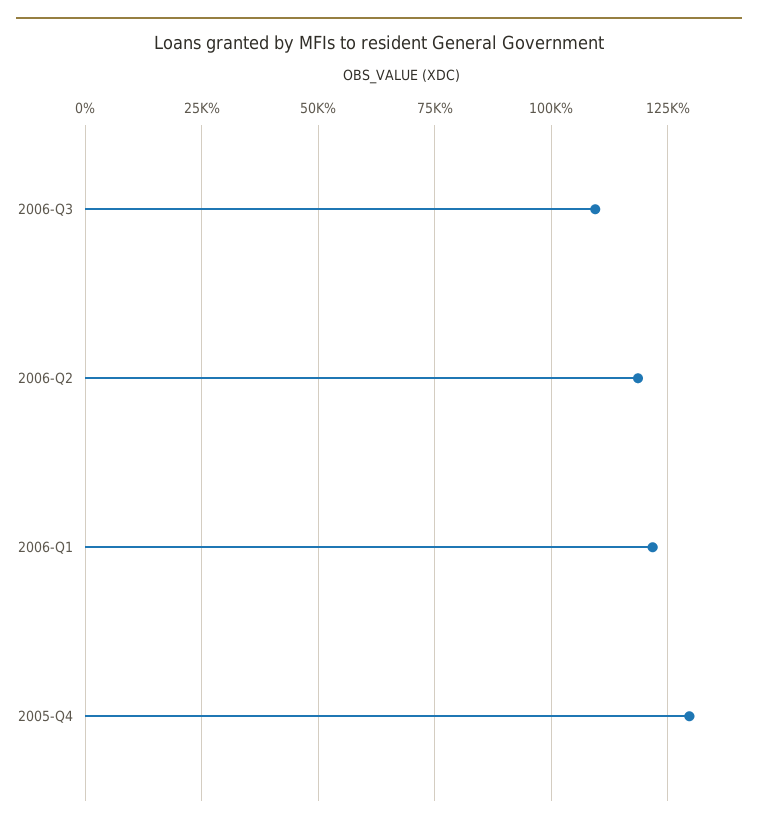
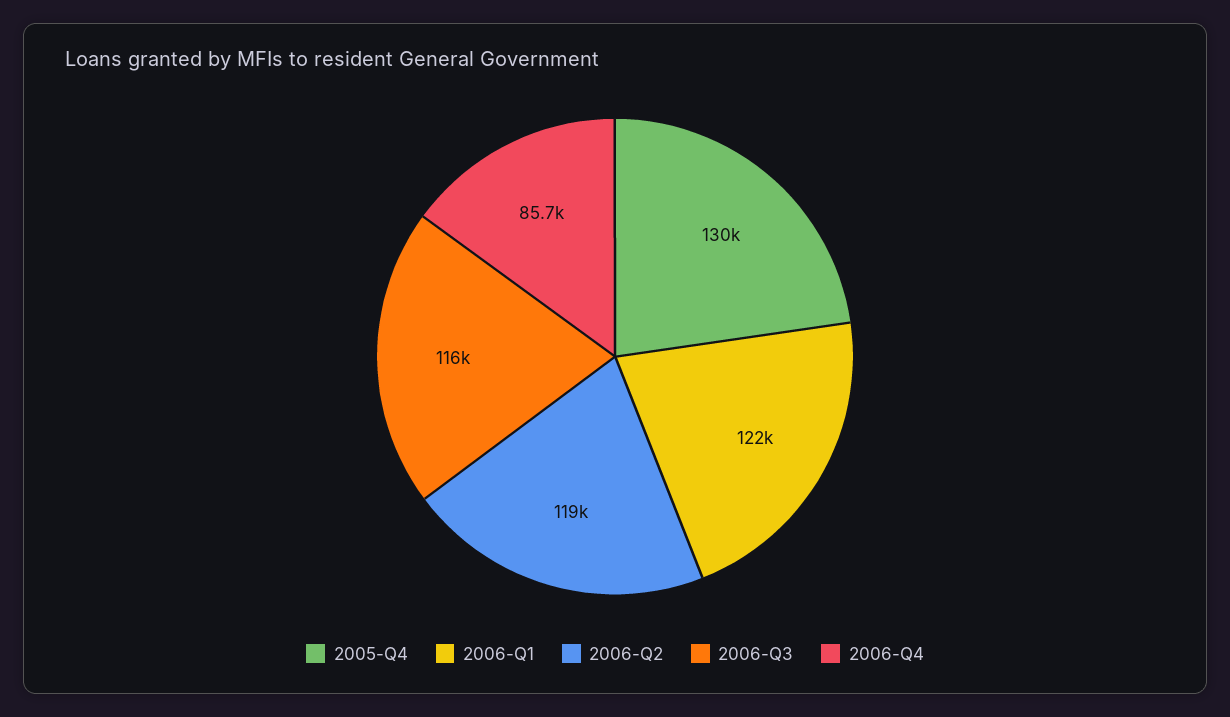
2006-Q3: 110000 -> 116000
2006-Q4: none -> 85700

